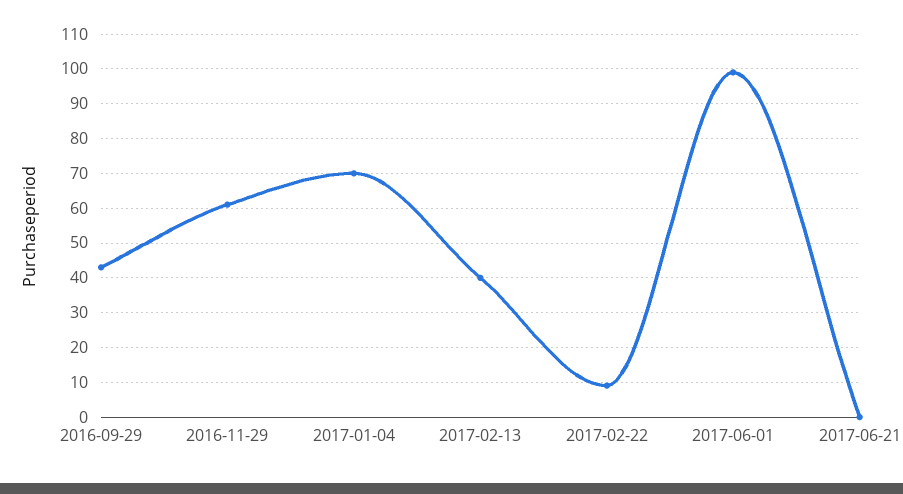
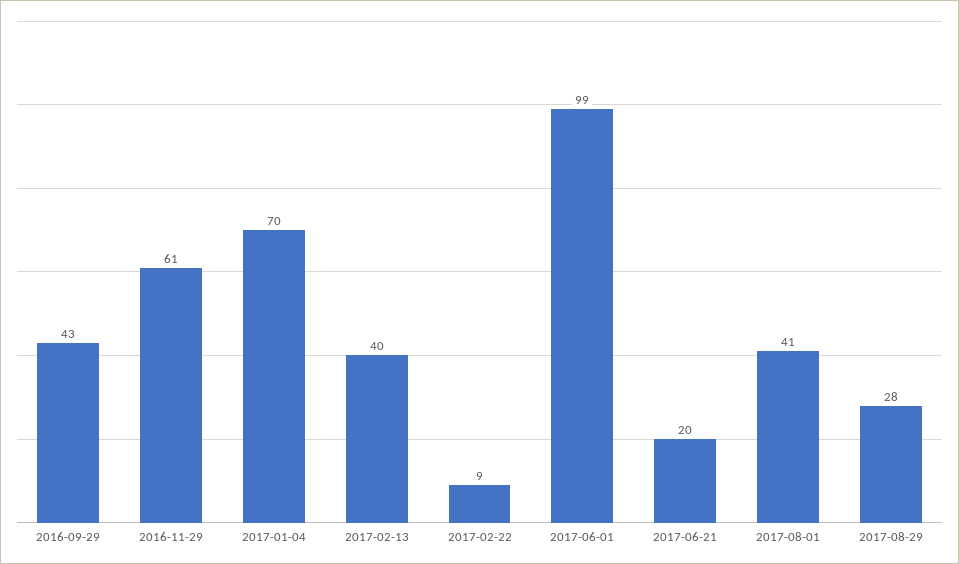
2017-06-21: 0 -> 20
2017-08-01: none -> 41
2017-08-29: none -> 28

